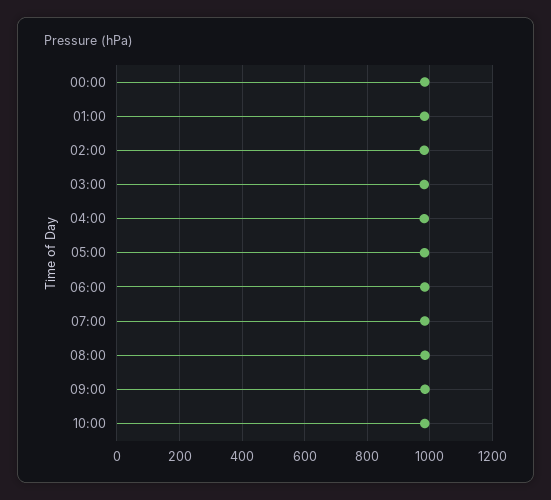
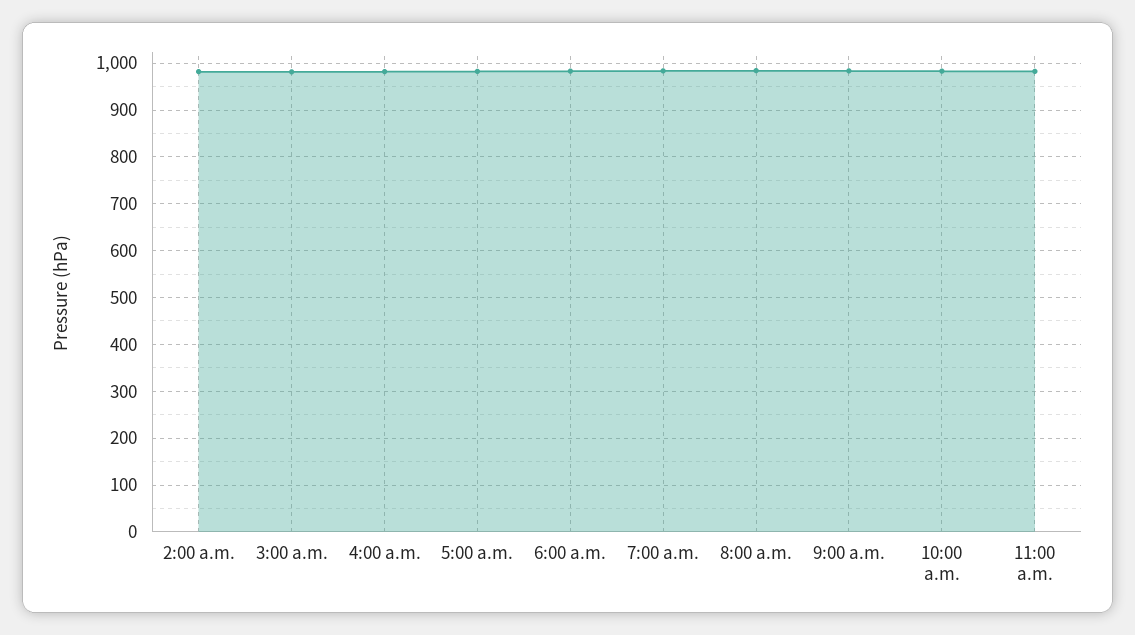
00:00: 980 -> none
01:00: 980 -> none
11:00 a.m.: none -> 980

